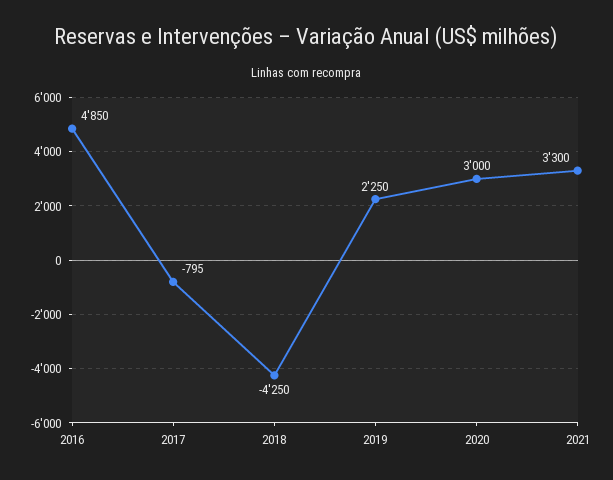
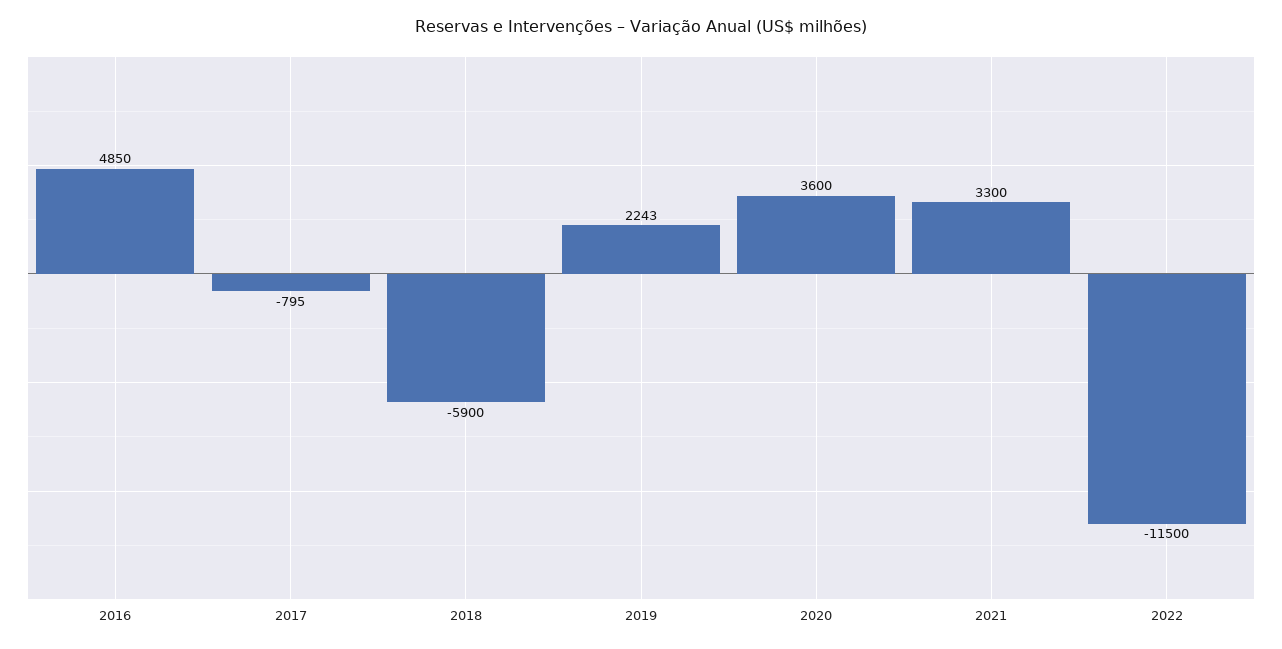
2018: -4250 -> -5900
2019: 2250 -> 2243
2020: 3000 -> 3600
2022: none -> -11500

